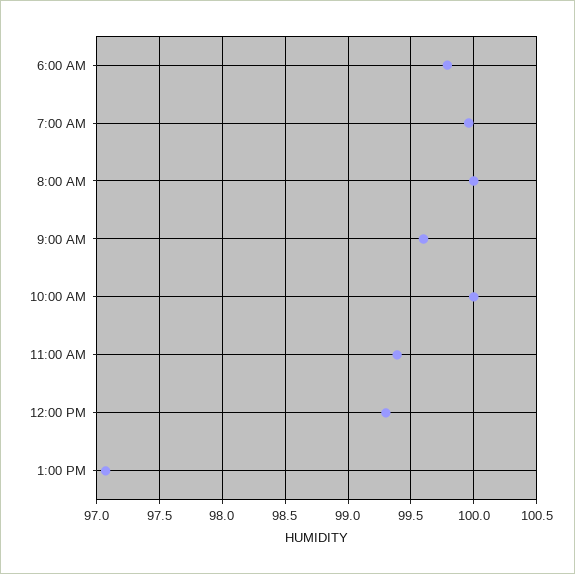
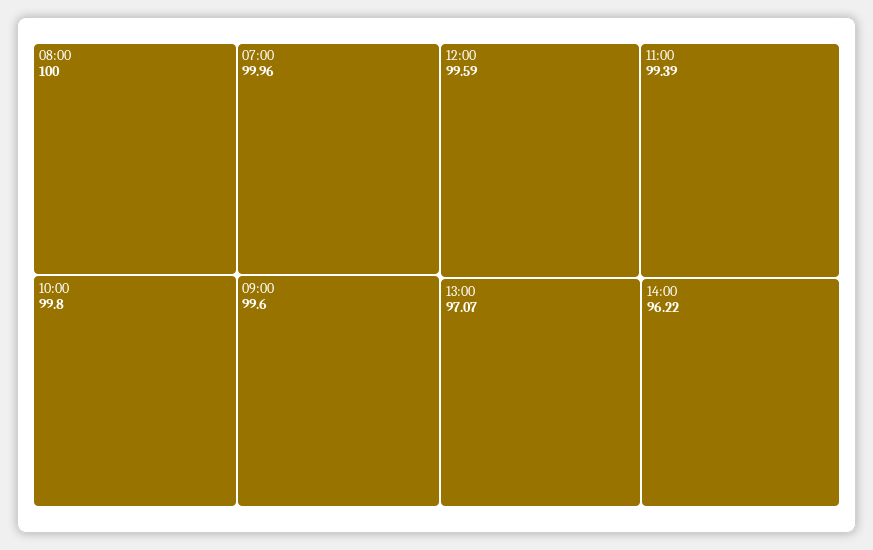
6:00 AM: 99.8 -> none
10:00 AM: 100 -> 99.8
12:00 PM: 99.3 -> 99.59
14:00: none -> 96.22

